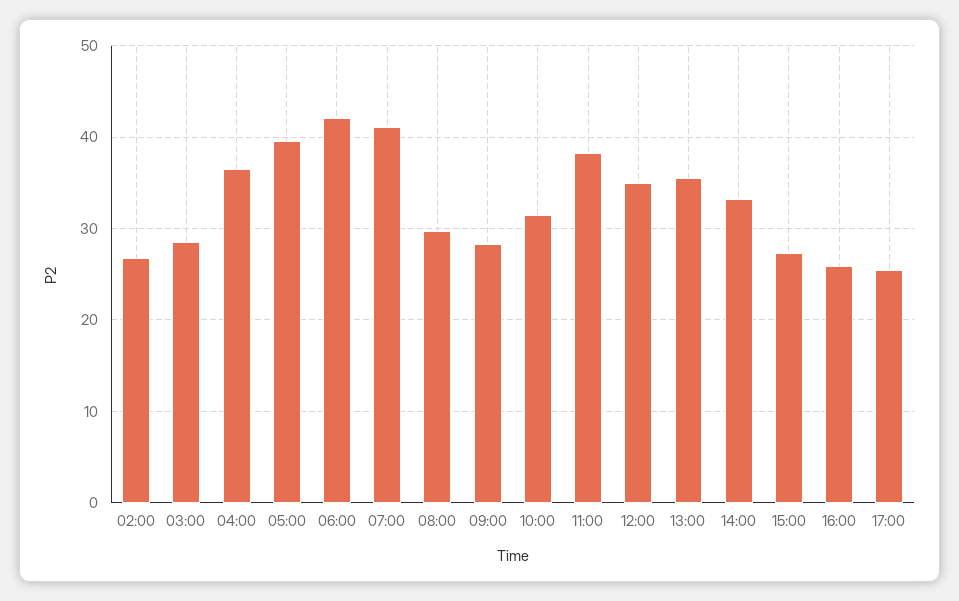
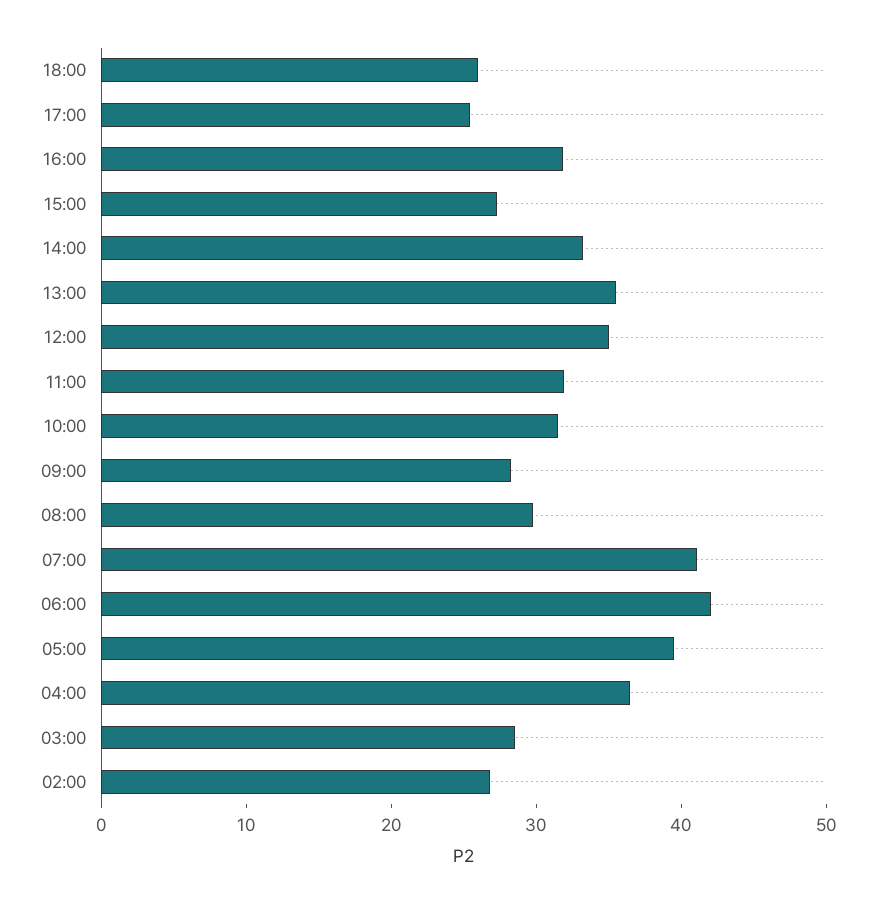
11:00: 38 -> 32
16:00: 26 -> 32
18:00: none -> 26

